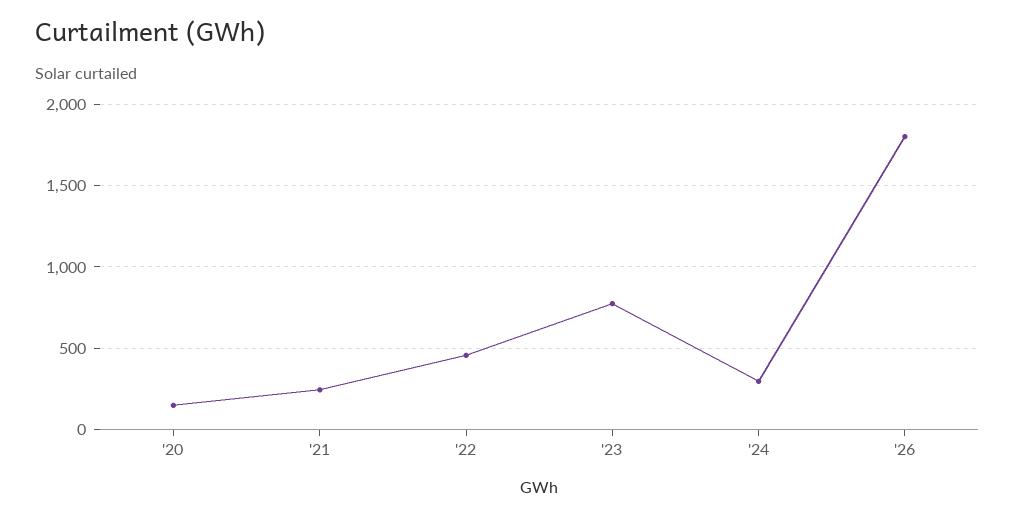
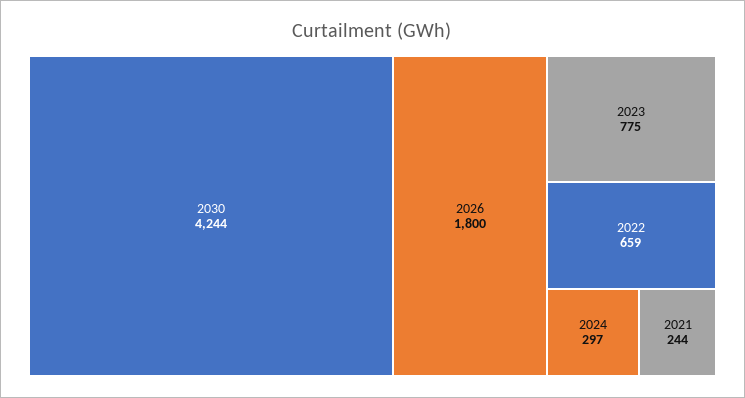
'20: 150 -> none
'22: 450 -> 659
2030: none -> 4244

